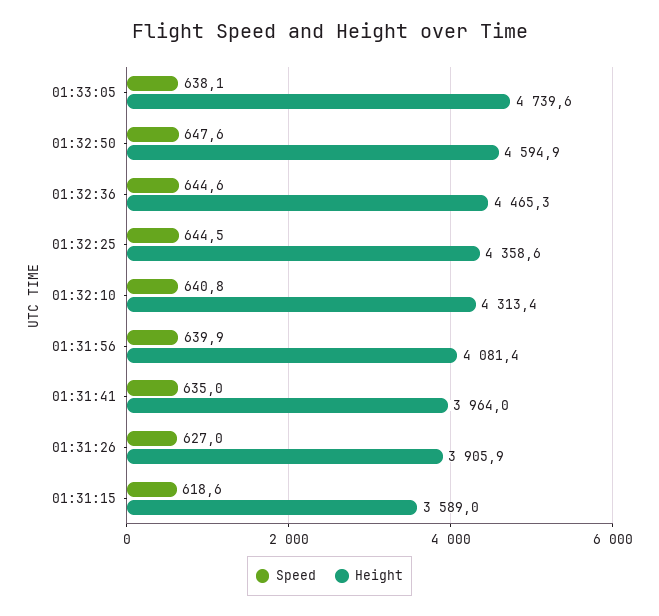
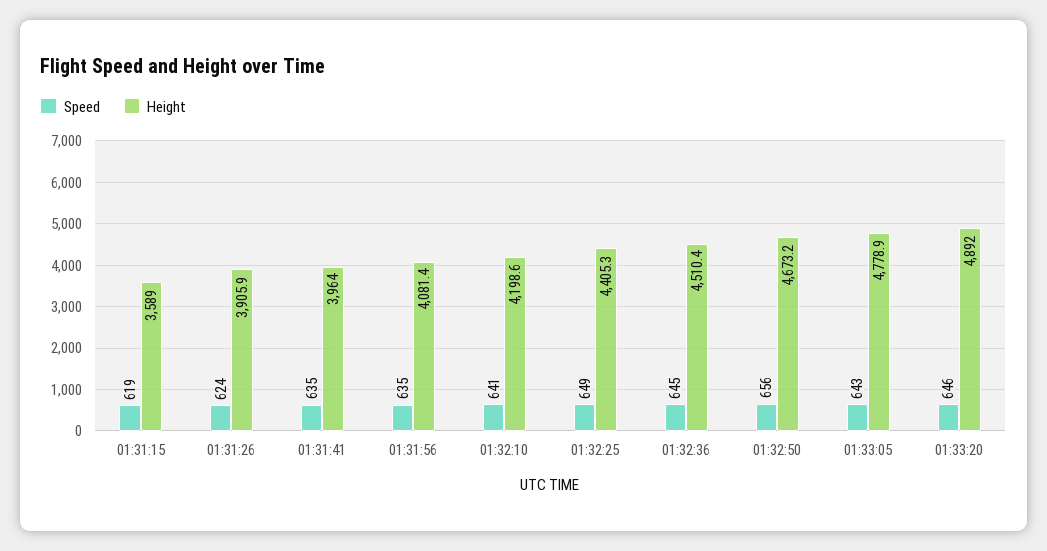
Speed, 01:33:05: 638.1 -> 643
Height, 01:33:05: 4739.6 -> 4778.9
Speed, 01:32:50: 647.6 -> 656
Height, 01:32:50: 4594.9 -> 4673.2
Height, 01:32:36: 4465.3 -> 4510.4
Speed, 01:32:25: 644.5 -> 649
Height, 01:32:25: 4358.6 -> 4405.3
Height, 01:32:10: 4313.4 -> 4198.6
Speed, 01:31:56: 639.9 -> 635
Speed, 01:31:26: 627 -> 624
Speed, 01:33:20: none -> 646
Height, 01:33:20: none -> 4892

